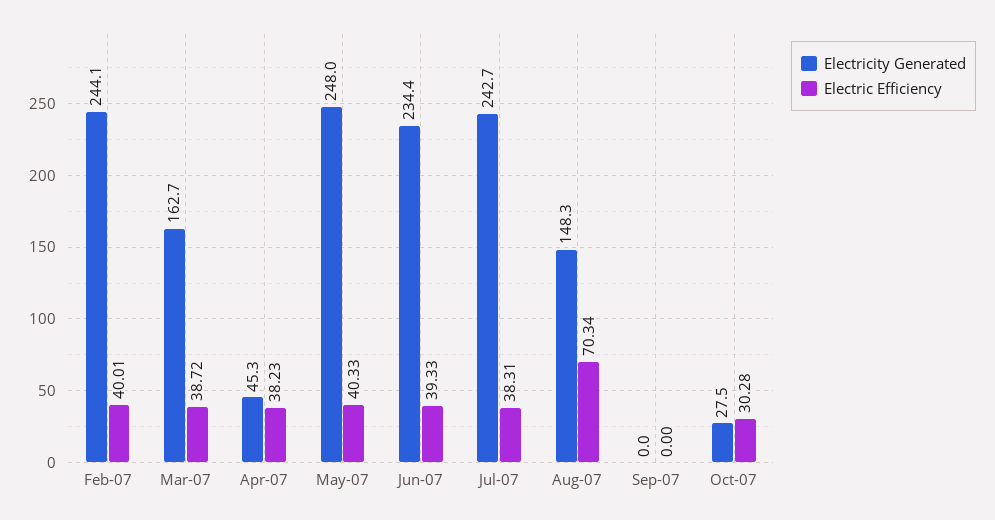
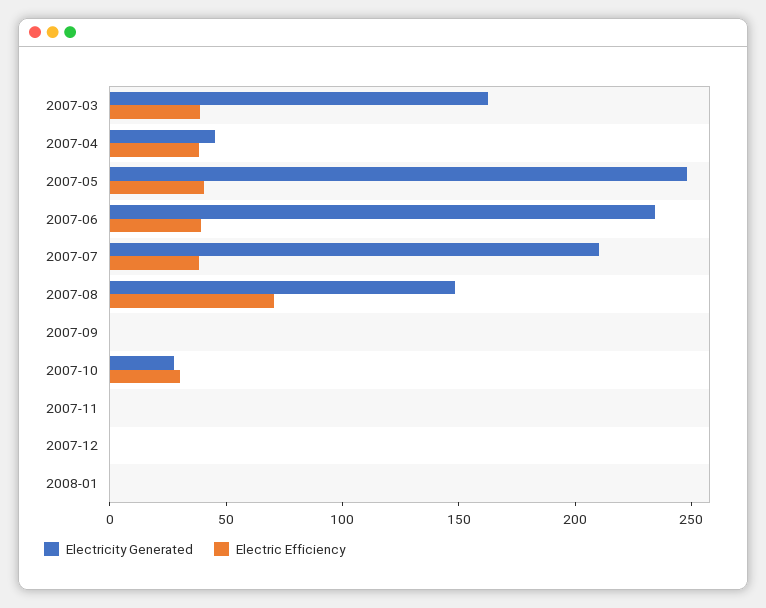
Electricity Generated, Feb-07: 244.1 -> none
Electric Efficiency, Feb-07: 40.01 -> none
Electricity Generated, Jul-07: 242.7 -> 210
Electricity Generated, 2007-11: none -> 0
Electric Efficiency, 2007-11: none -> 0
Electricity Generated, 2007-12: none -> 0
Electric Efficiency, 2007-12: none -> 0
Electricity Generated, 2008-01: none -> 0
Electric Efficiency, 2008-01: none -> 0

